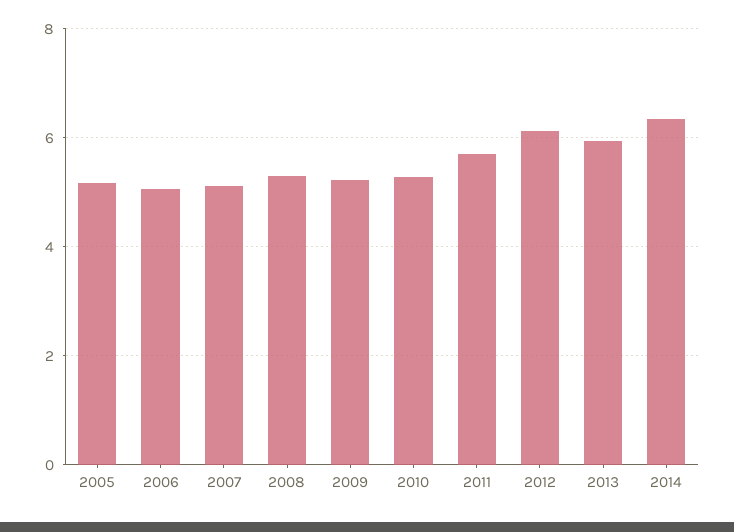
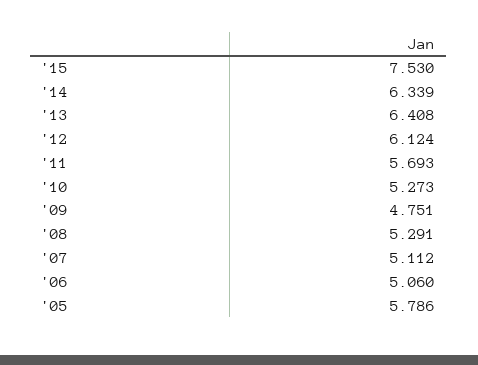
2005: 5.2 -> 5.786
2009: 5.2 -> 4.751
2013: 6 -> 6.408
'15: none -> 7.53

